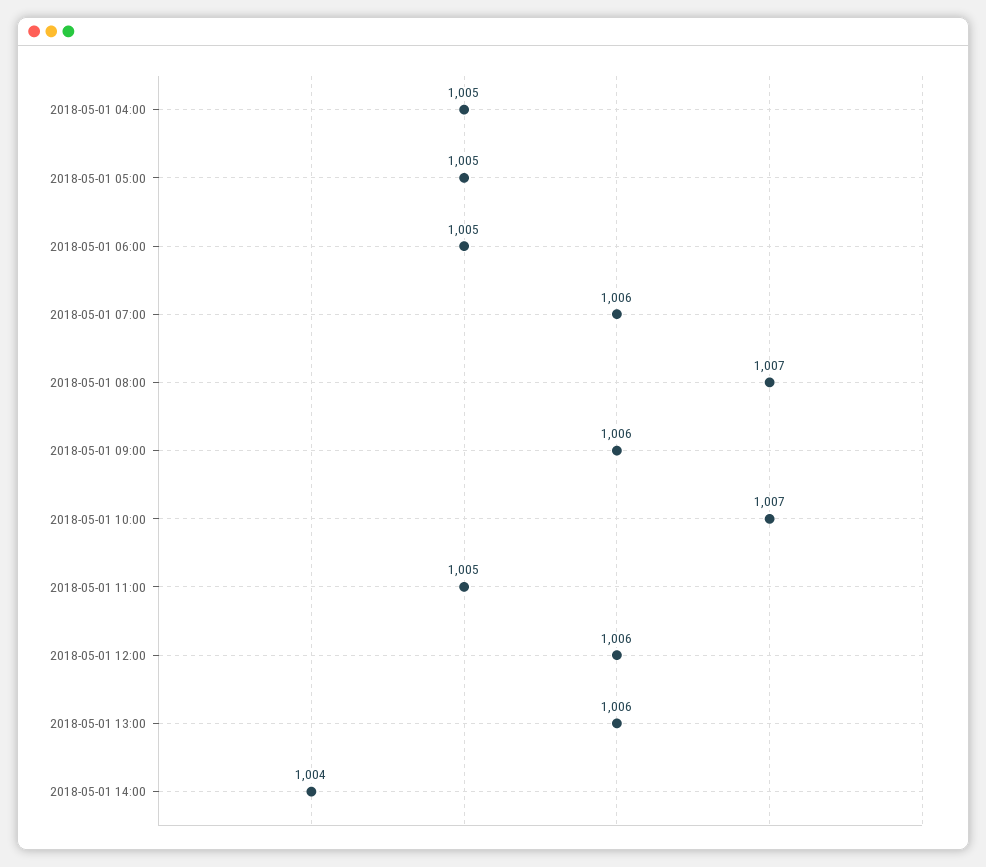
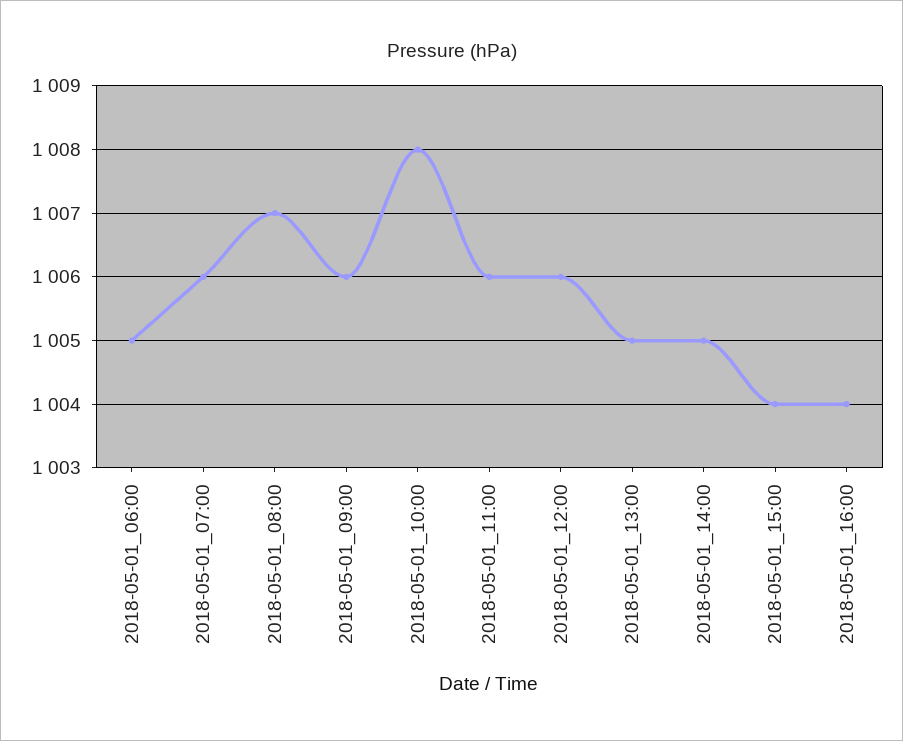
2018-05-01 04:00: 1005 -> none
2018-05-01 05:00: 1005 -> none
2018-05-01 10:00: 1007 -> 1008
2018-05-01 11:00: 1005 -> 1006
2018-05-01 13:00: 1006 -> 1005
2018-05-01 14:00: 1004 -> 1005
2018-05-01_15:00: none -> 1004
2018-05-01_16:00: none -> 1004

